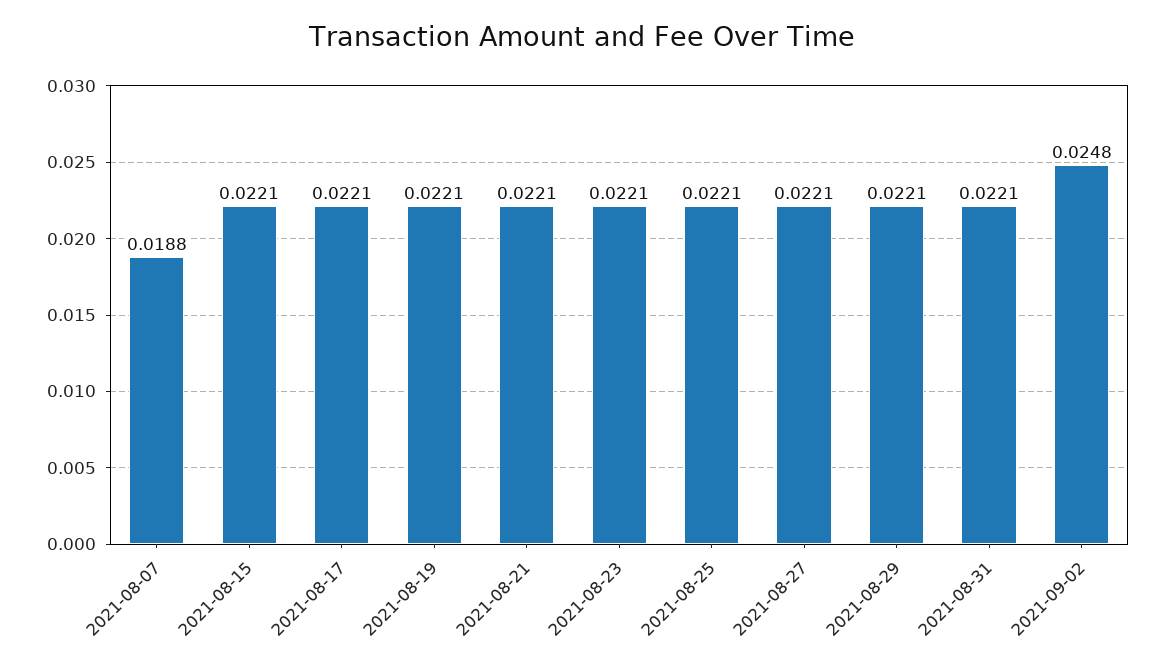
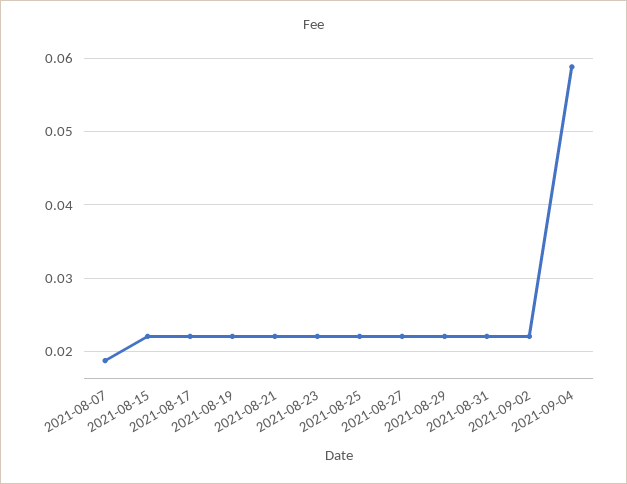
2021-09-02: 0.0248 -> 0.022
2021-09-04: none -> 0.059

